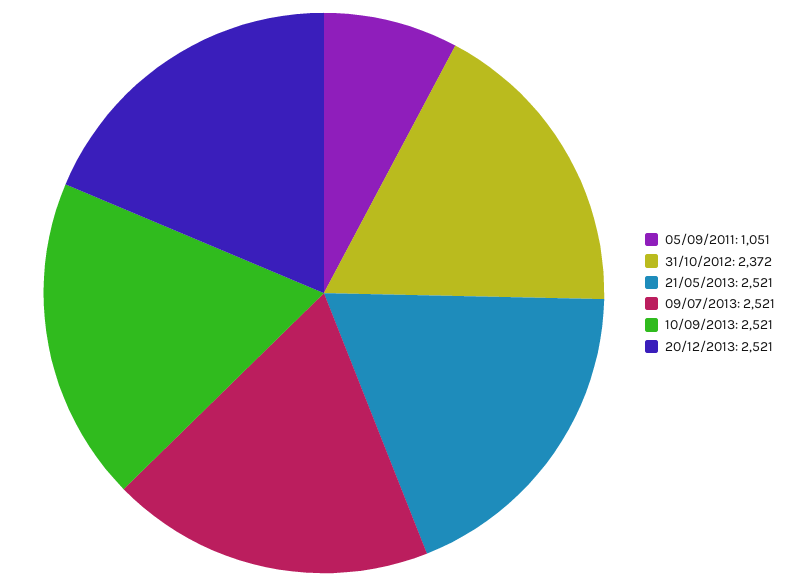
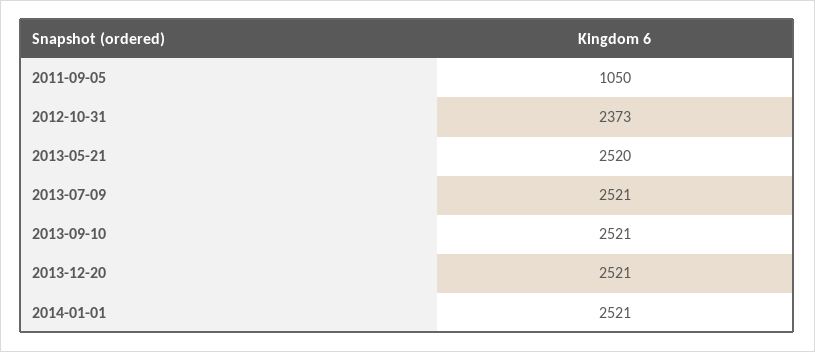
05/09/2011: 1051 -> 1050
31/10/2012: 2372 -> 2373
21/05/2013: 2521 -> 2520
2014-01-01: none -> 2521

